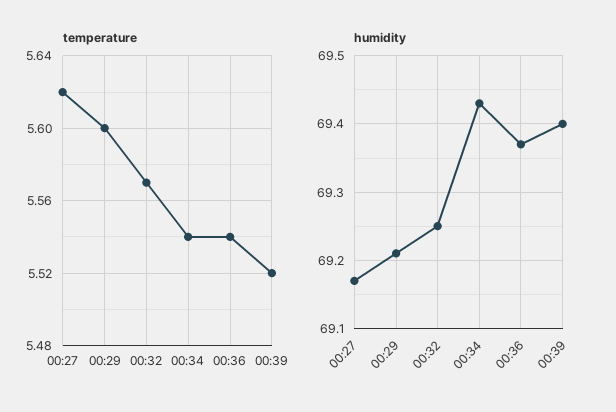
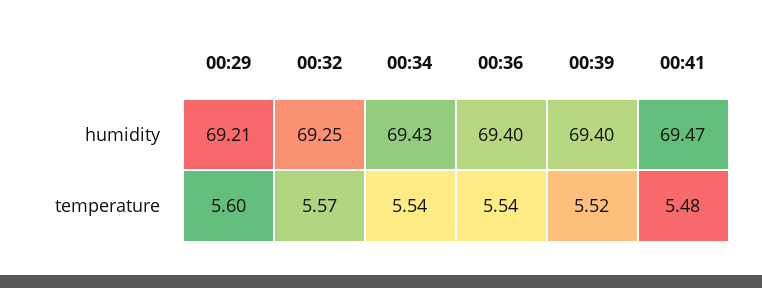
temperature, 00:27: 5.62 -> none
humidity, 00:27: 69.17 -> none
humidity, 00:36: 69.37 -> 69.4
humidity, 00:41: none -> 69.47
temperature, 00:41: none -> 5.48

